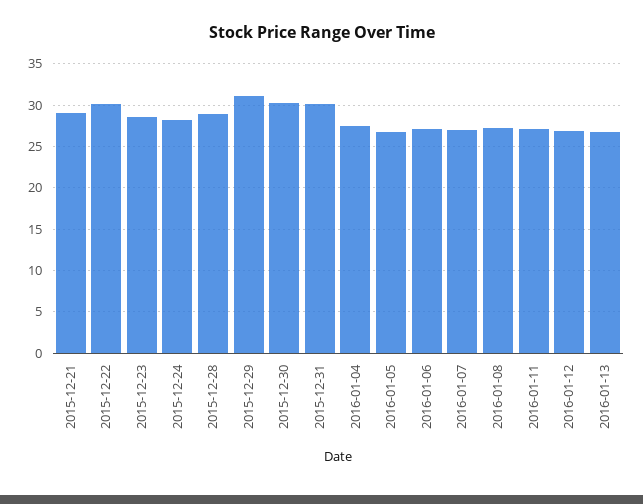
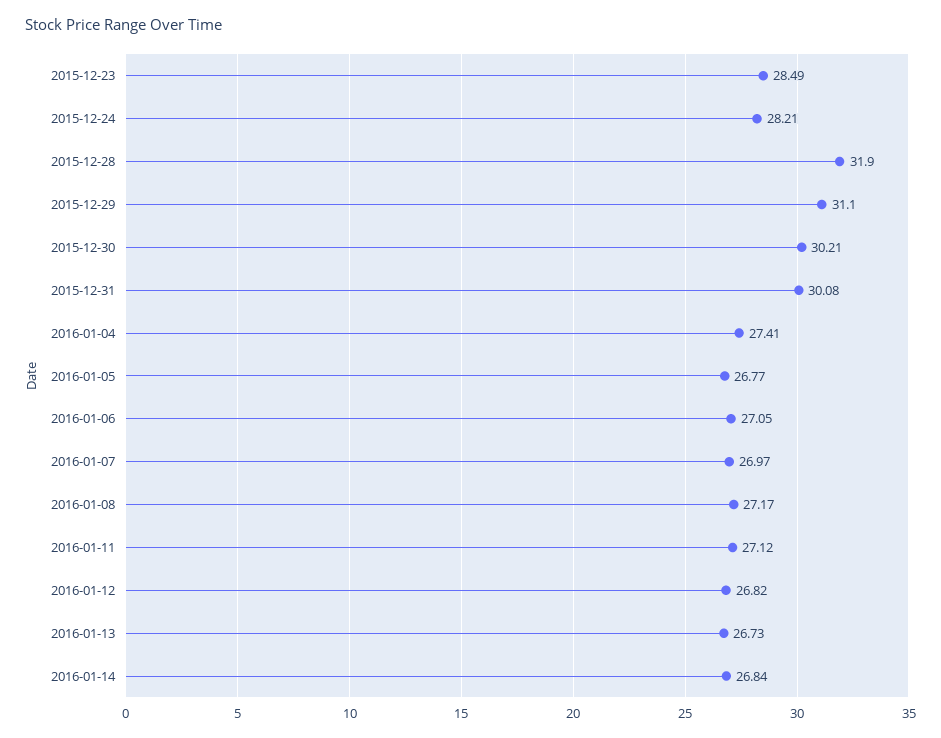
2015-12-21: 29 -> none
2015-12-22: 30 -> none
2015-12-28: 29 -> 31.9
2016-01-14: none -> 26.84

